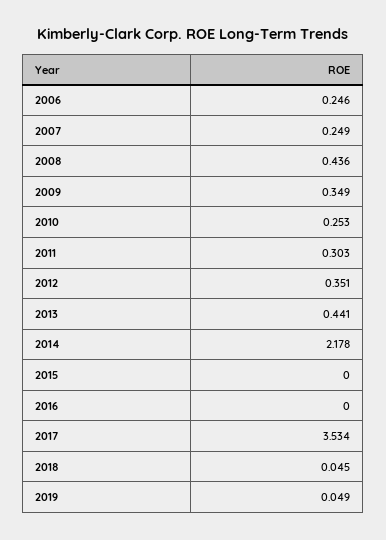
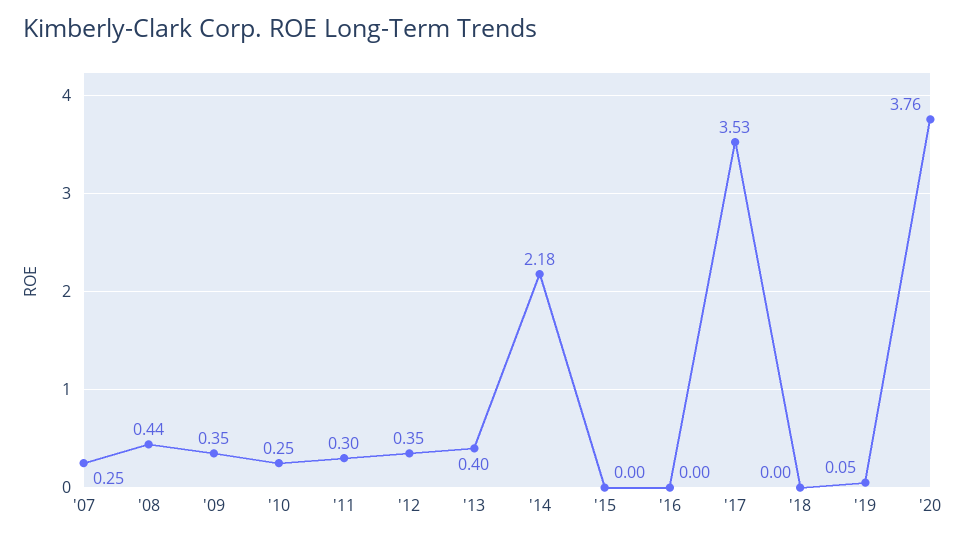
2006: 0.246 -> none
2013: 0.441 -> 0.4
2018: 0.045 -> 0
'20: none -> 3.76

